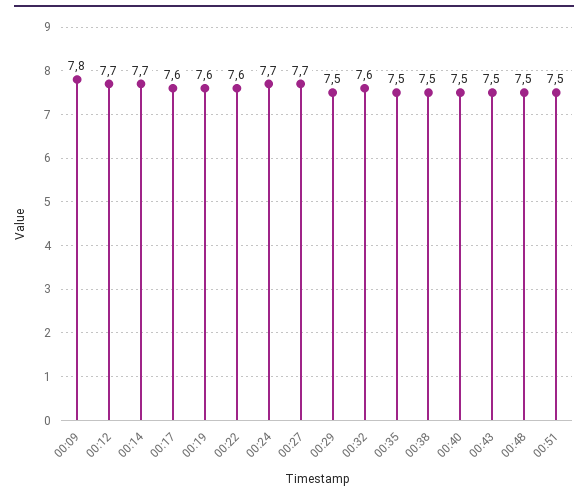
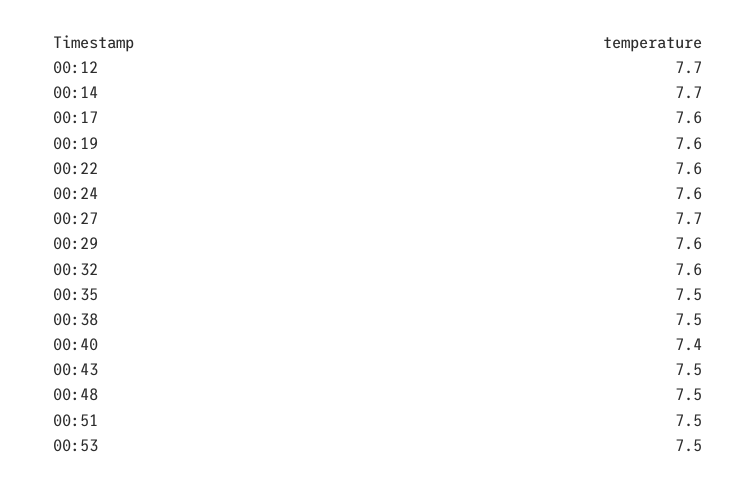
00:09: 7.8 -> none
00:24: 7.7 -> 7.6
00:29: 7.5 -> 7.6
00:40: 7.5 -> 7.4
00:53: none -> 7.5

